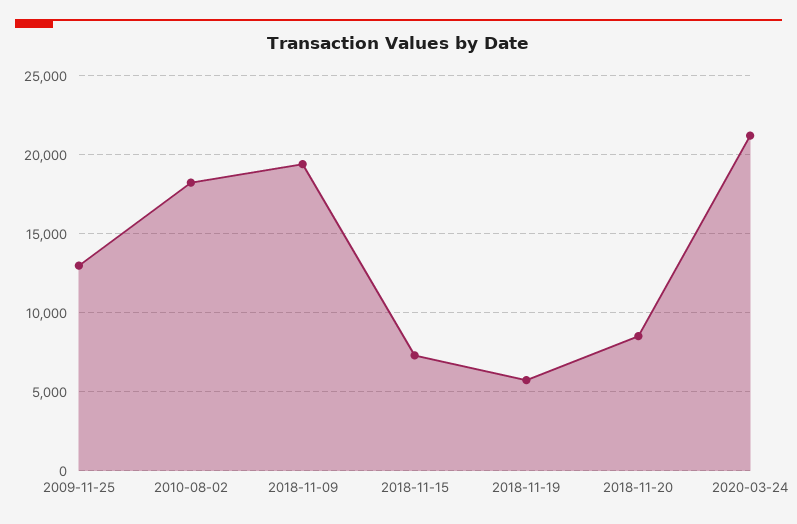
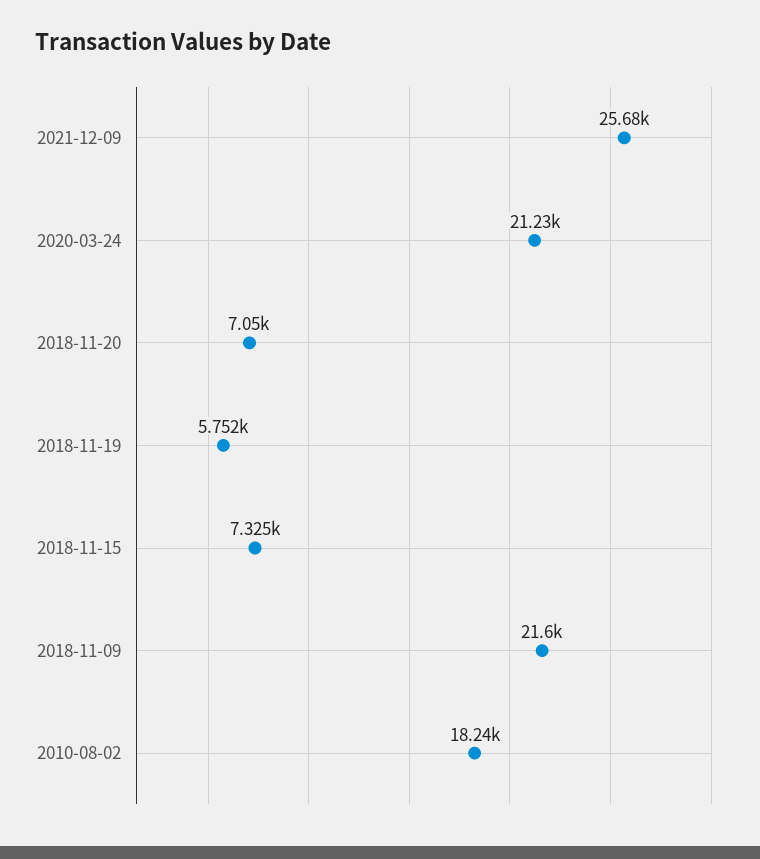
2009-11-25: 13000 -> none
2018-11-09: 19500 -> 21600
2018-11-20: 8500 -> 7050
2021-12-09: none -> 25680

